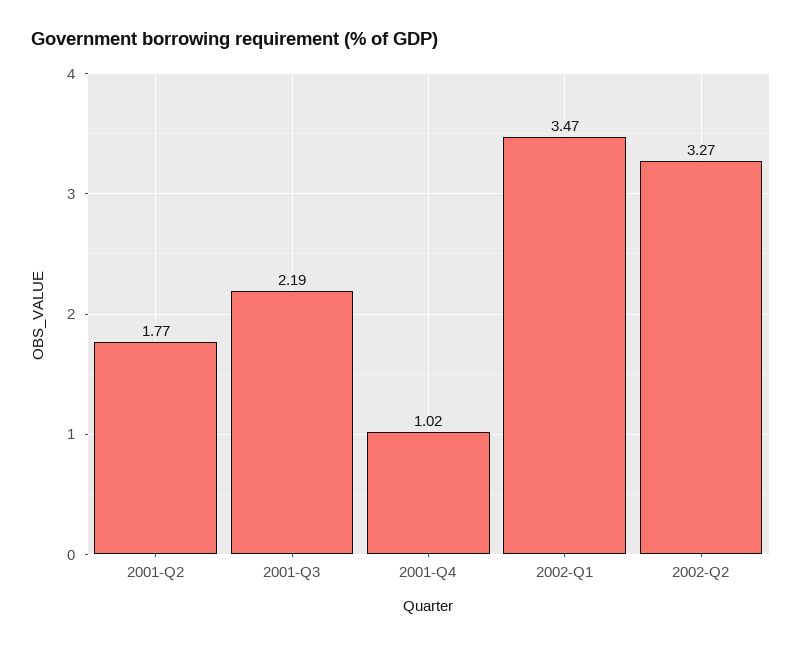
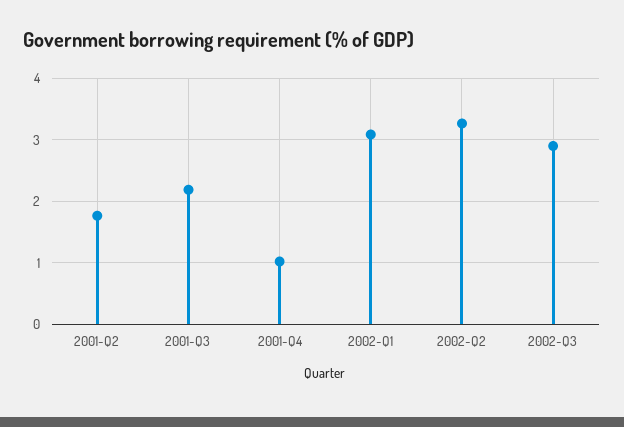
2002-Q1: 3.47 -> 3.1
2002-Q3: none -> 2.9

